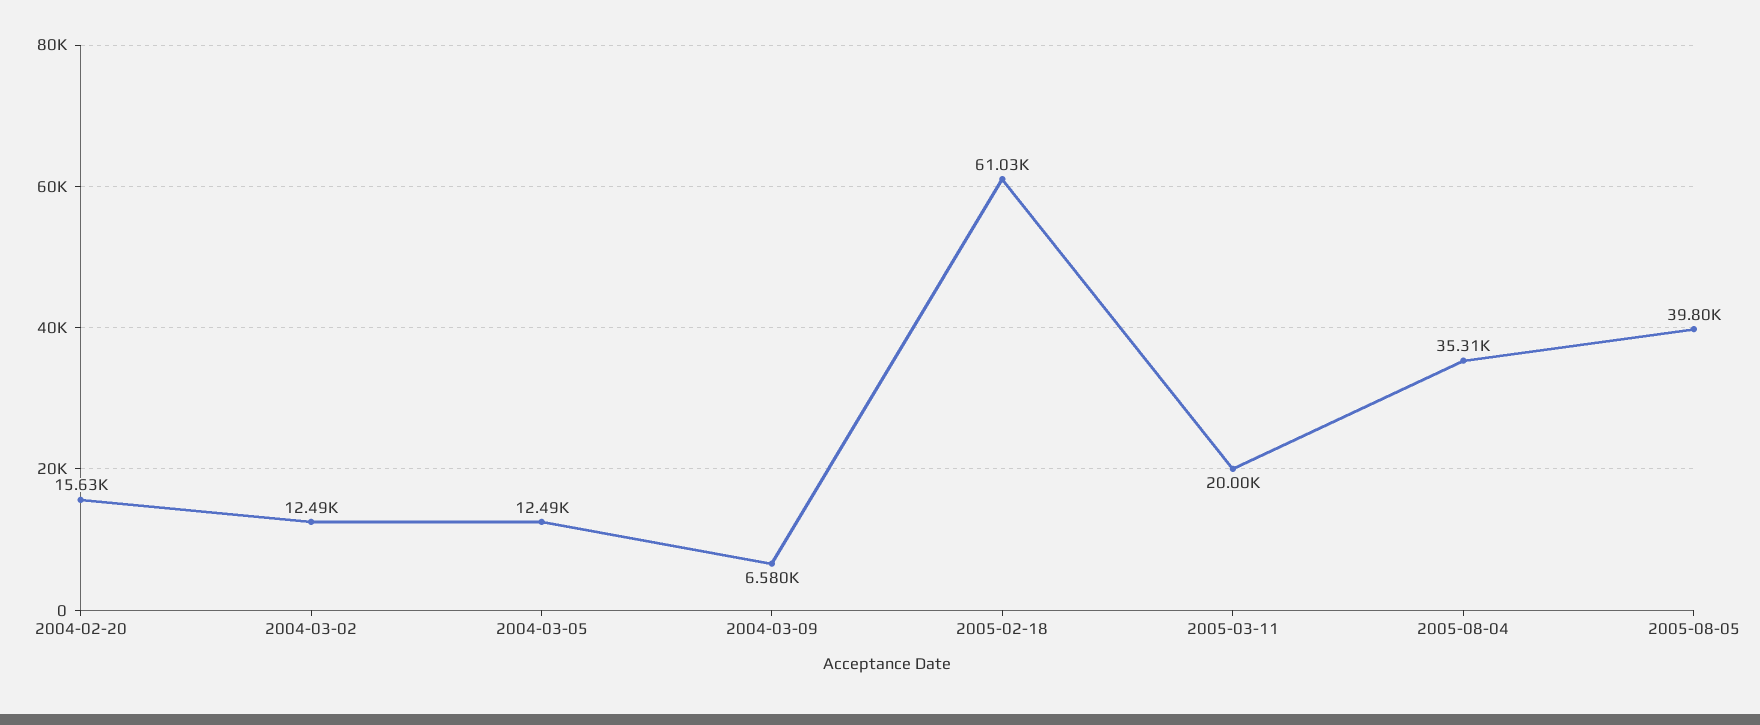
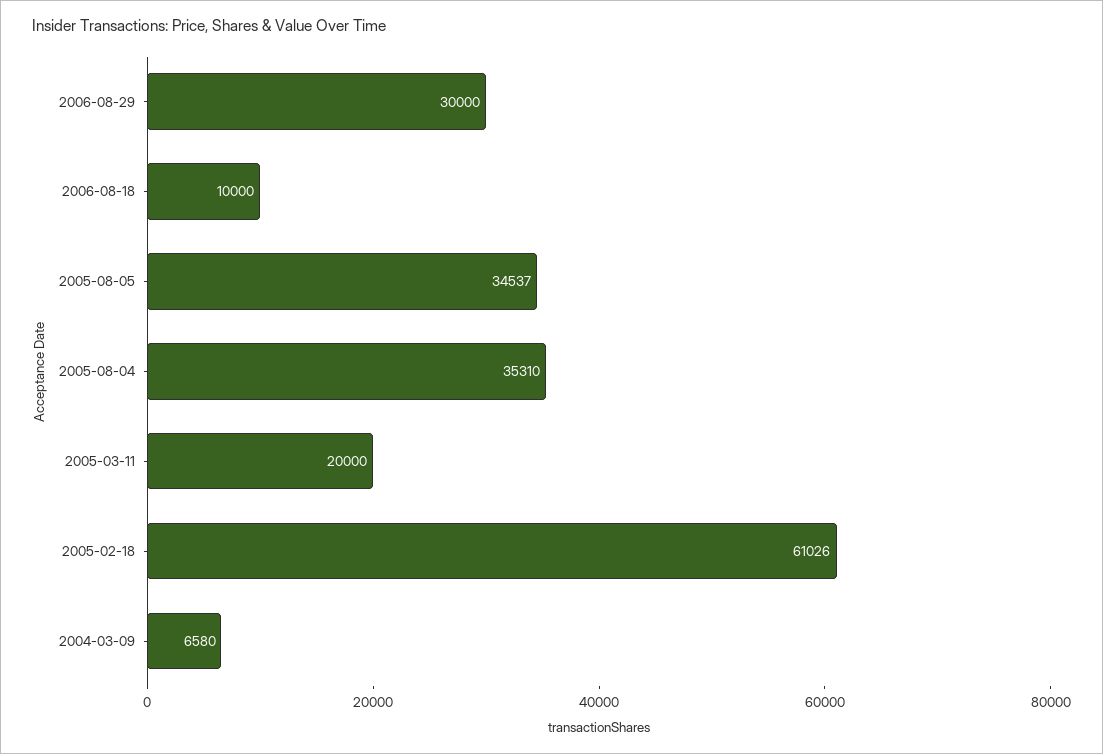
2004-02-20: 15630 -> none
2004-03-02: 12490 -> none
2004-03-05: 12490 -> none
2005-08-05: 39800 -> 34537
2006-08-29: none -> 30000
2006-08-18: none -> 10000

